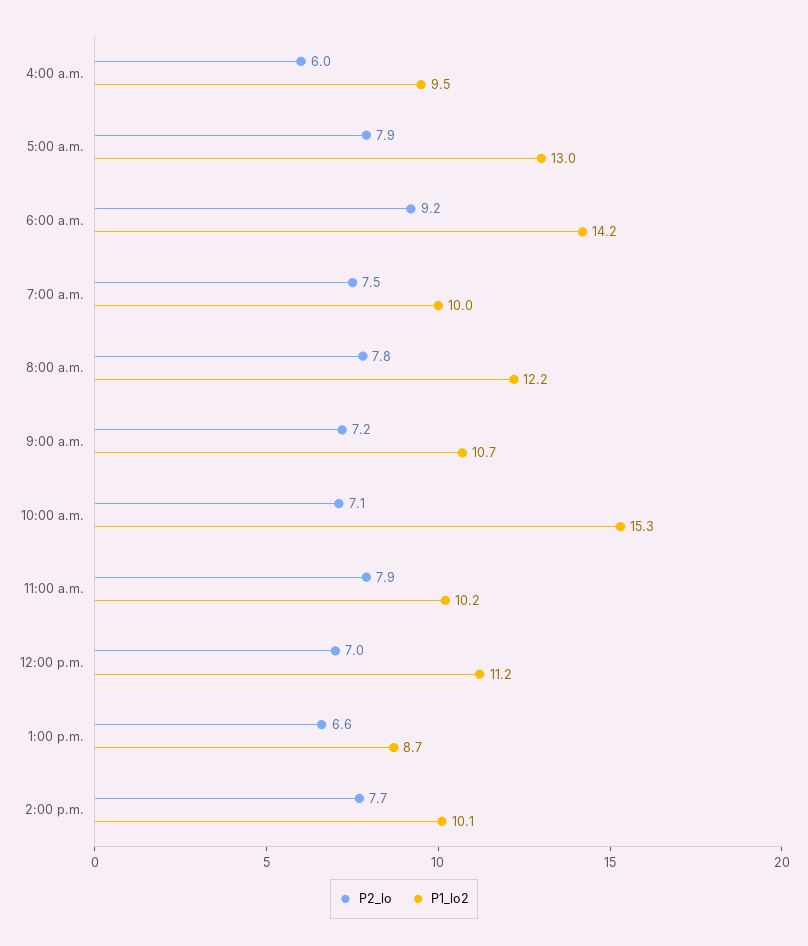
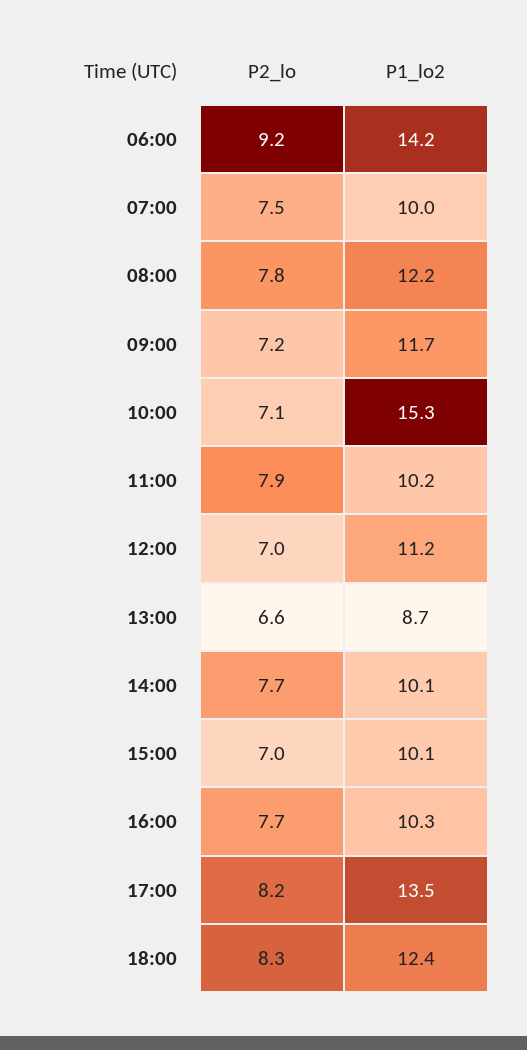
P2_lo, 4:00 a.m.: 6 -> none
P1_lo2, 4:00 a.m.: 9.5 -> none
P2_lo, 5:00 a.m.: 7.9 -> none
P1_lo2, 5:00 a.m.: 13 -> none
P1_lo2, 9:00 a.m.: 10.7 -> 11.7
P2_lo, 15:00: none -> 7
P1_lo2, 15:00: none -> 10.1
P2_lo, 16:00: none -> 7.7
P1_lo2, 16:00: none -> 10.3
P2_lo, 17:00: none -> 8.2
P1_lo2, 17:00: none -> 13.5
P2_lo, 18:00: none -> 8.3
P1_lo2, 18:00: none -> 12.4

